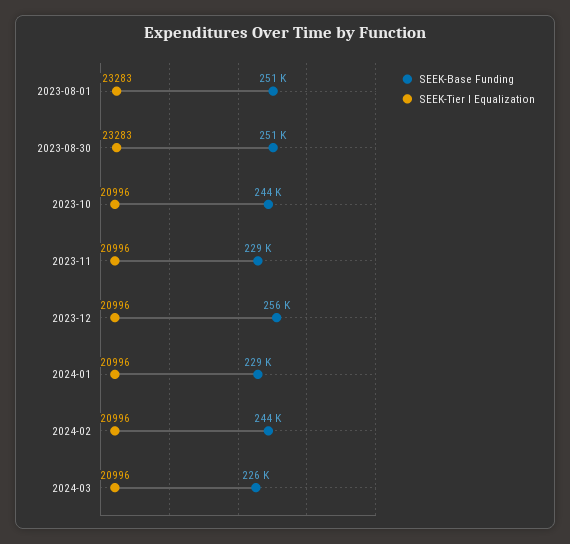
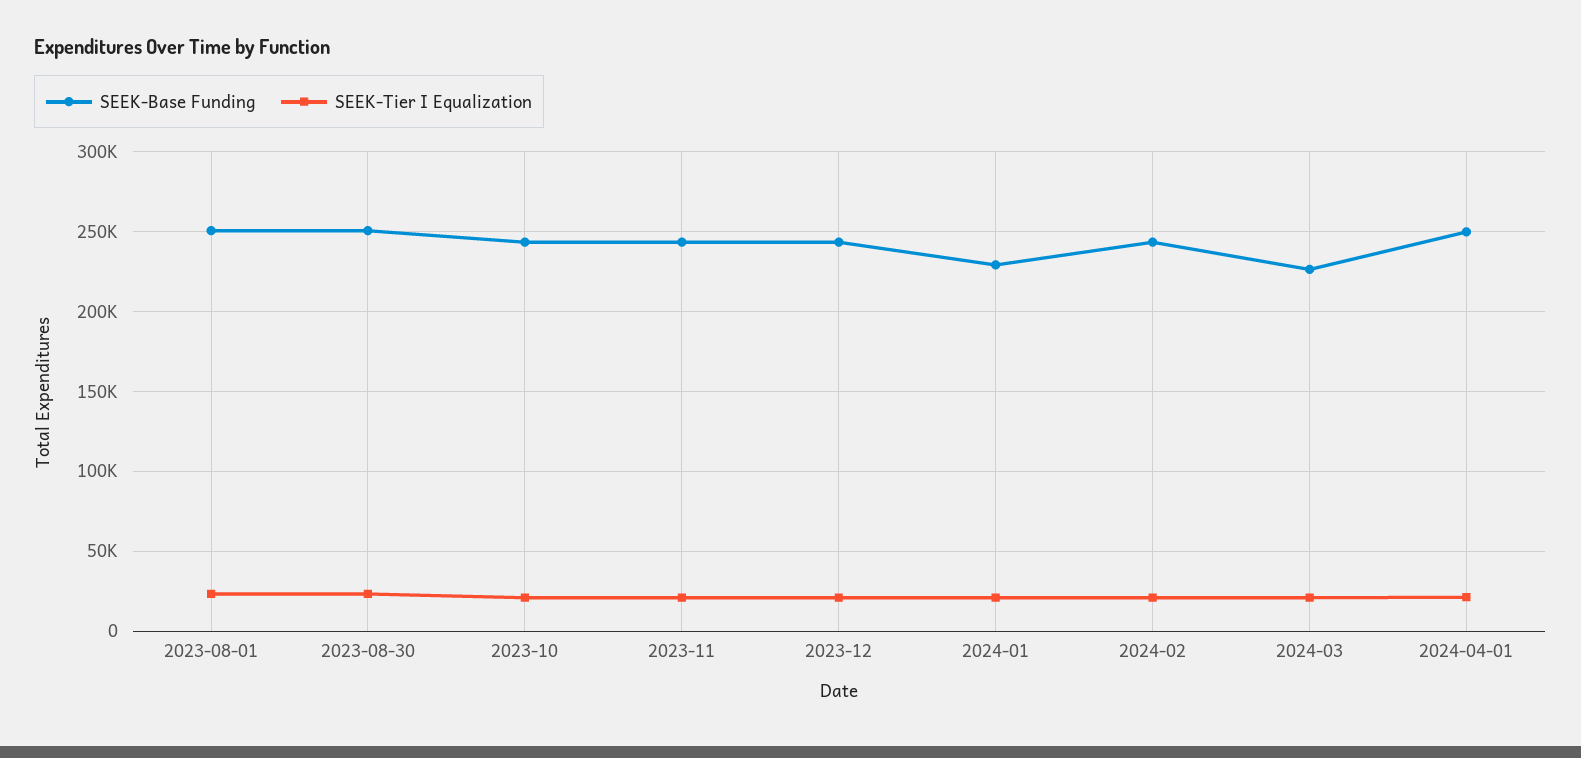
SEEK-Base Funding, 2023-11: 229000 -> 245000
SEEK-Base Funding, 2023-12: 256000 -> 245000
SEEK-Base Funding, 2024-04-01: none -> 250000
SEEK-Tier I Equalization, 2024-04-01: none -> 20000

